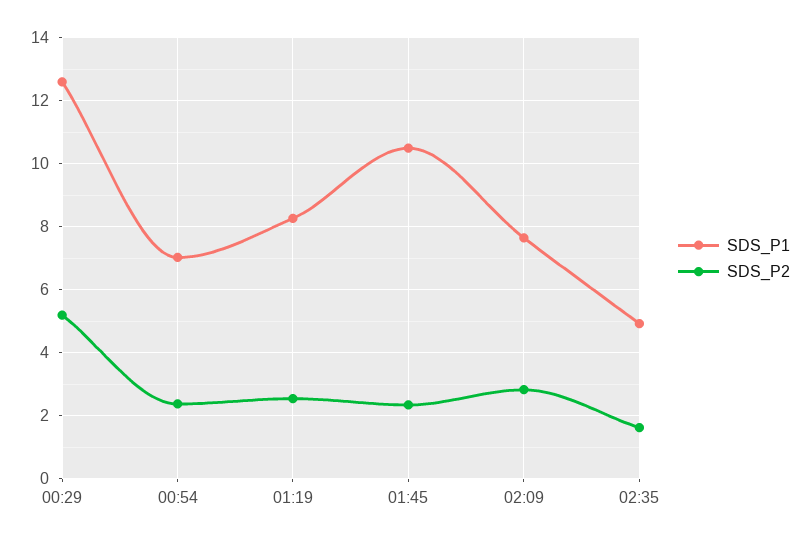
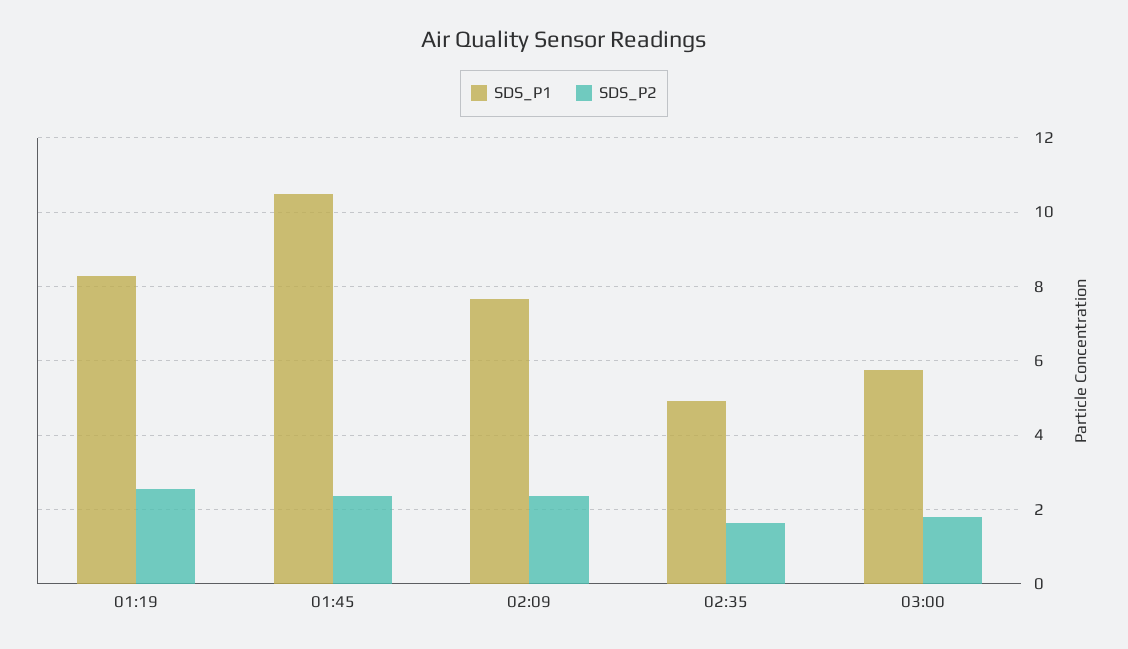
SDS_P1, 00:29: 12.6 -> none
SDS_P2, 00:29: 5.2 -> none
SDS_P1, 00:54: 7 -> none
SDS_P2, 00:54: 2.4 -> none
SDS_P2, 02:09: 2.8 -> 2.4
SDS_P1, 03:00: none -> 5.8
SDS_P2, 03:00: none -> 1.8

